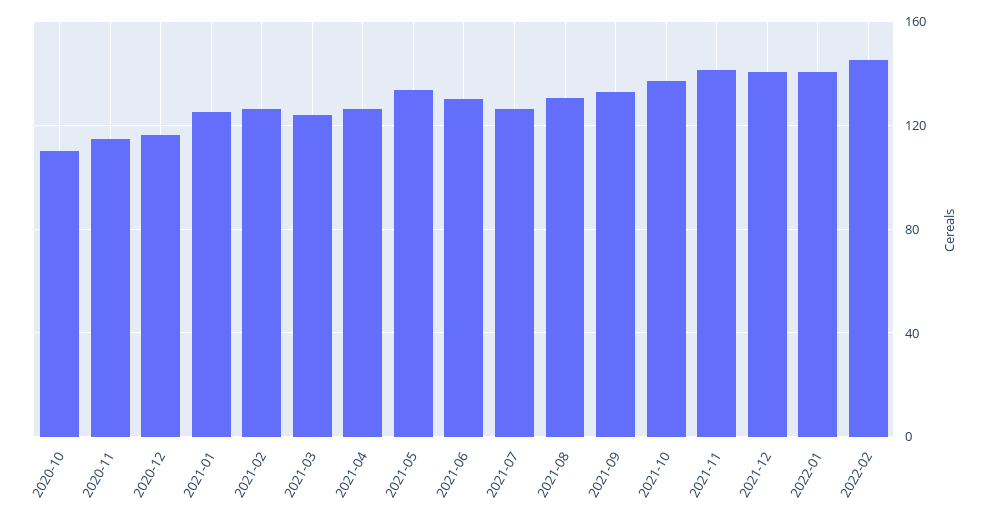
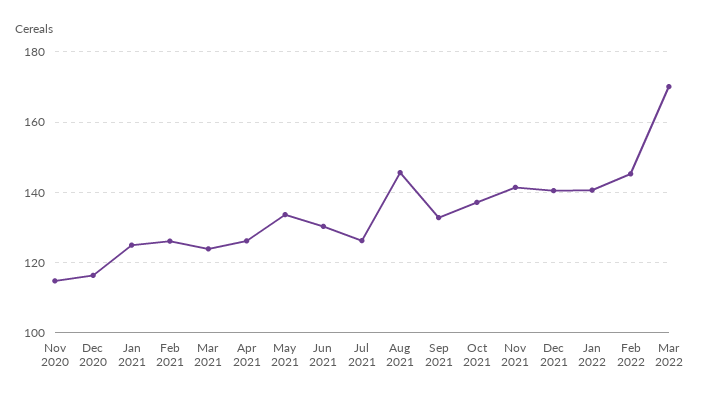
2020-10: 110 -> none
2021-08: 130 -> 146
Mar 2022: none -> 170

